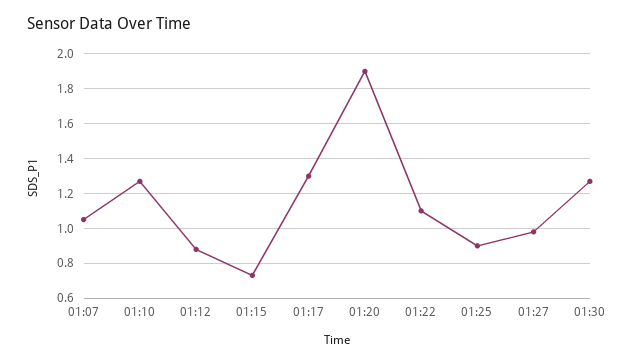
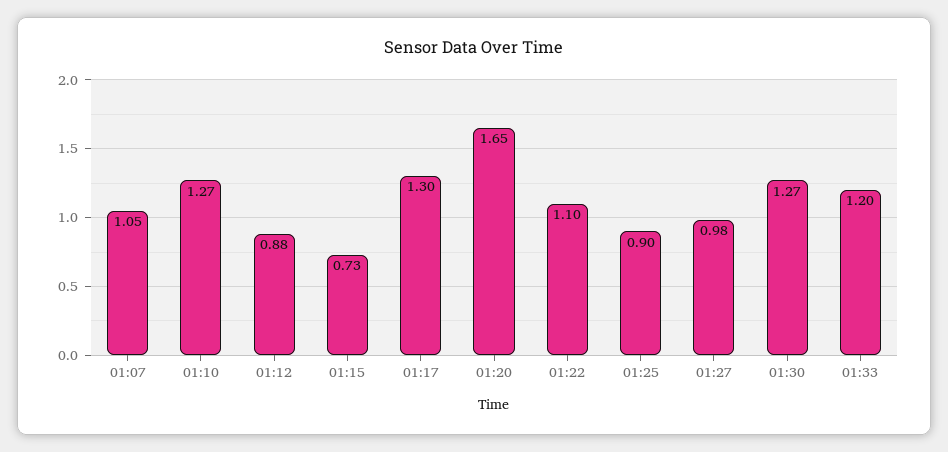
01:20: 1.9 -> 1.65
01:33: none -> 1.2

